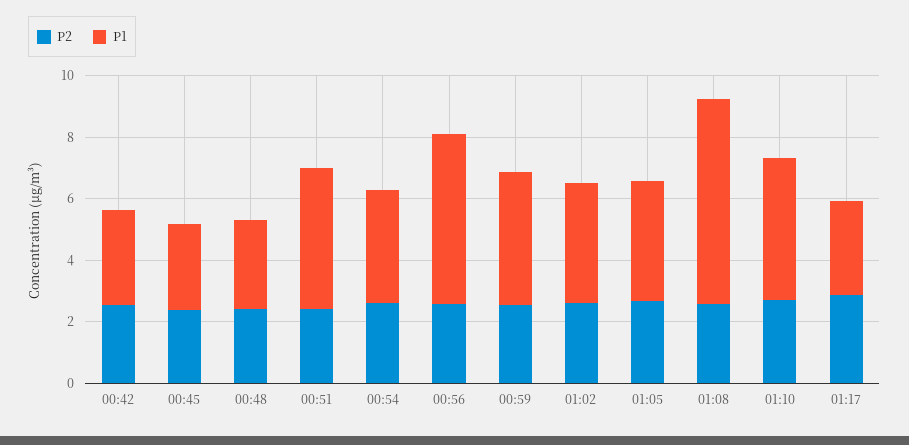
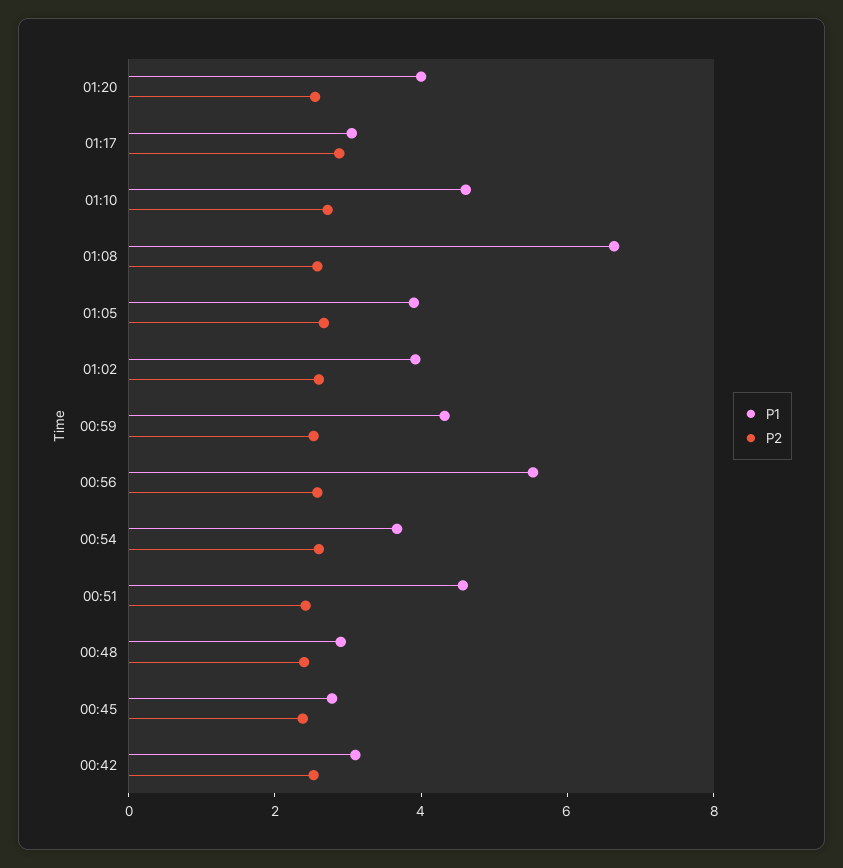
P1, 01:20: none -> 4
P2, 01:20: none -> 2.5

